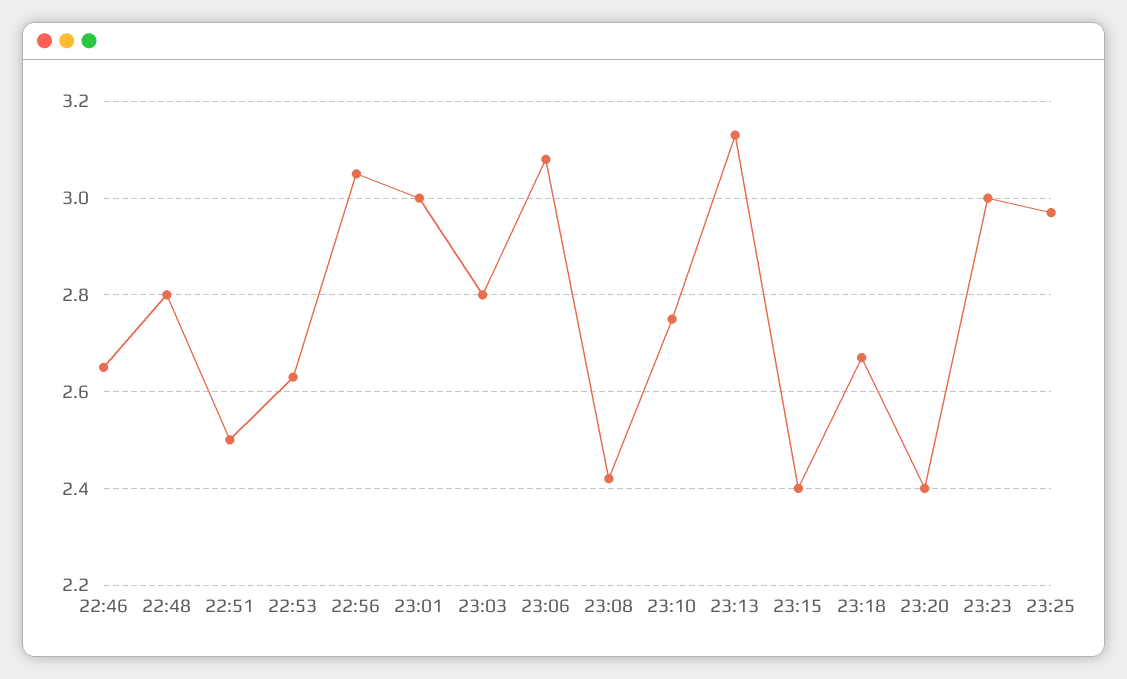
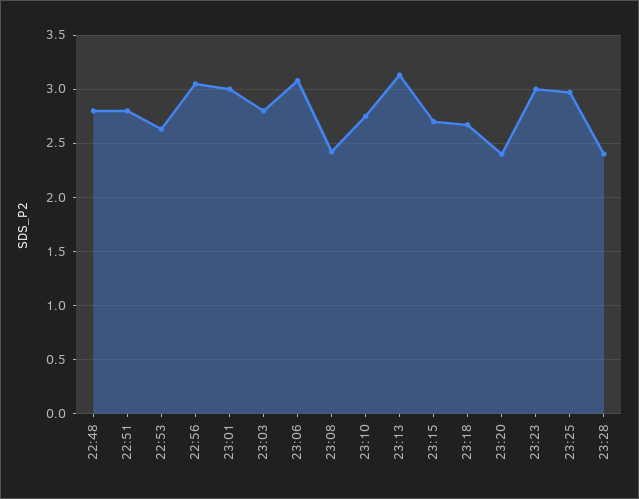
22:46: 2.65 -> none
22:51: 2.5 -> 2.8
23:15: 2.4 -> 2.7
23:28: none -> 2.4

